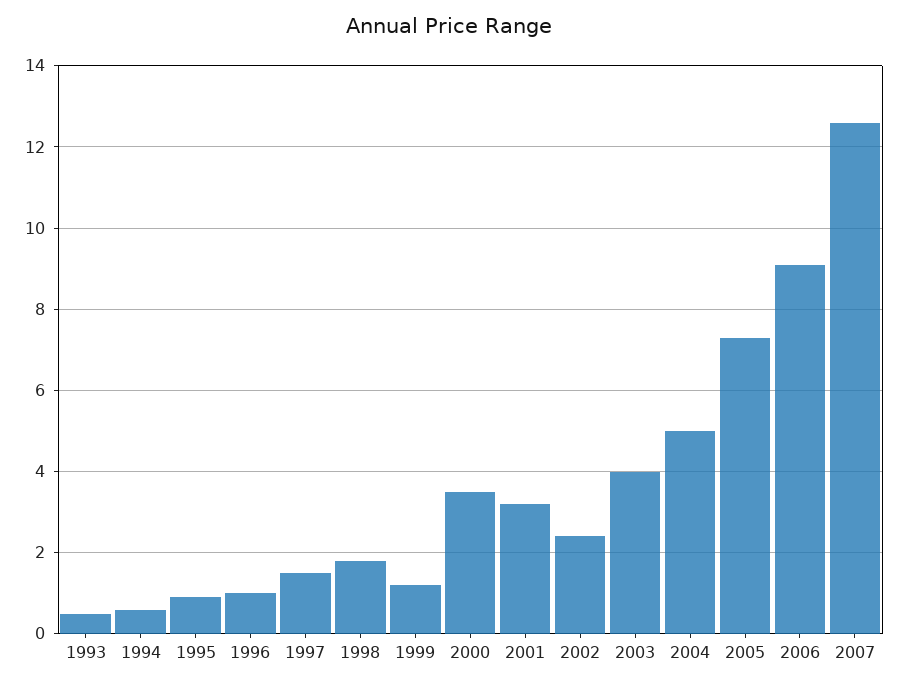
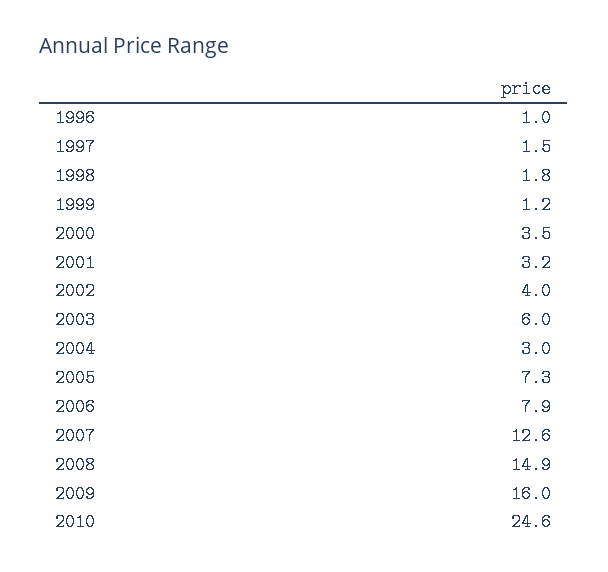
1993: 0.5 -> none
1994: 0.5 -> none
1995: 1 -> none
2002: 2.5 -> 4
2003: 4 -> 6
2004: 5 -> 3
2006: 9 -> 7.9
2008: none -> 14.9
2009: none -> 16
2010: none -> 24.6

